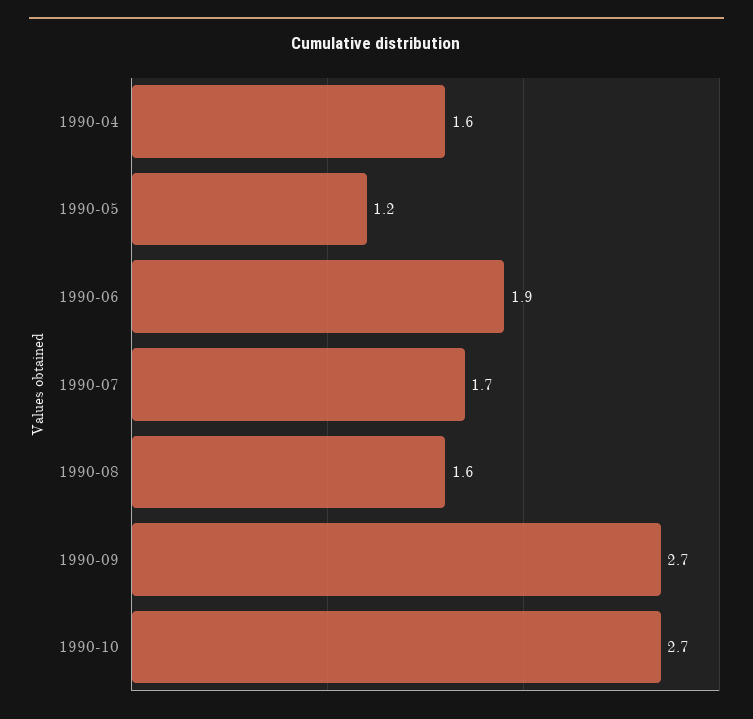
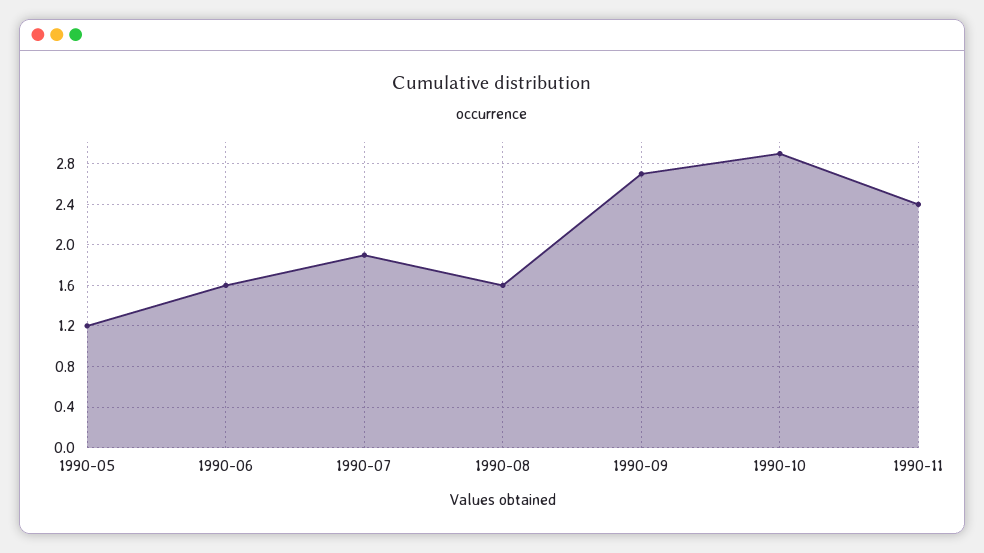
1990-04: 1.6 -> none
1990-06: 1.9 -> 1.6
1990-07: 1.7 -> 1.9
1990-10: 2.7 -> 2.9
1990-11: none -> 2.4

